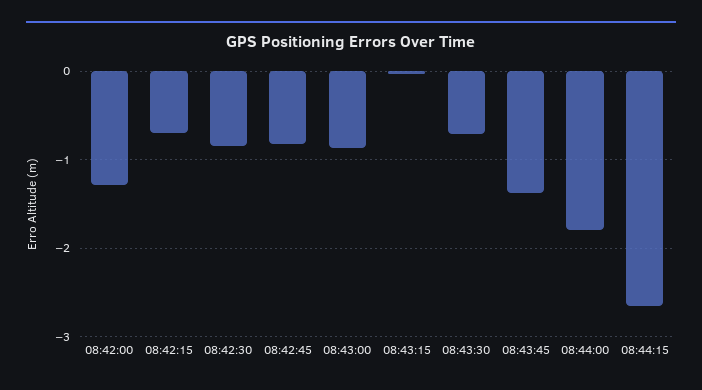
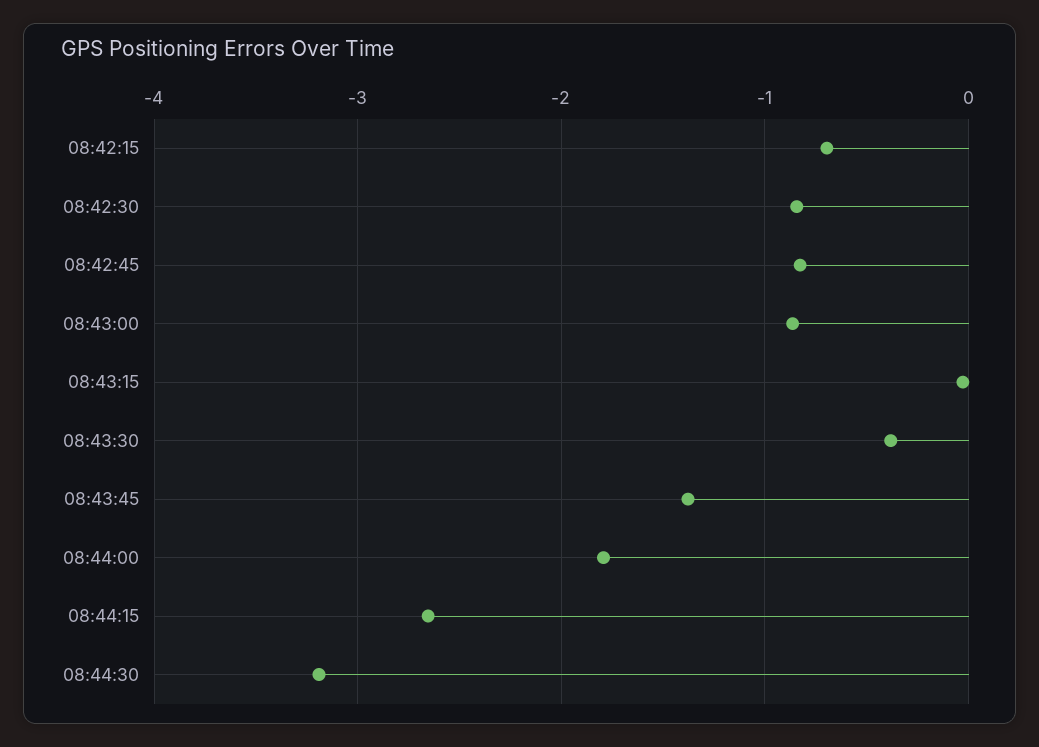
08:42:00: -1.3 -> none
08:43:30: -0.7 -> -0.4
08:44:30: none -> -3.2

